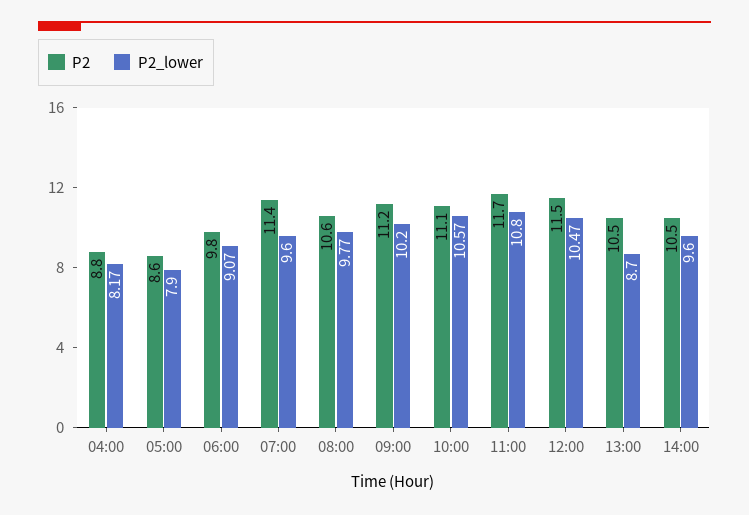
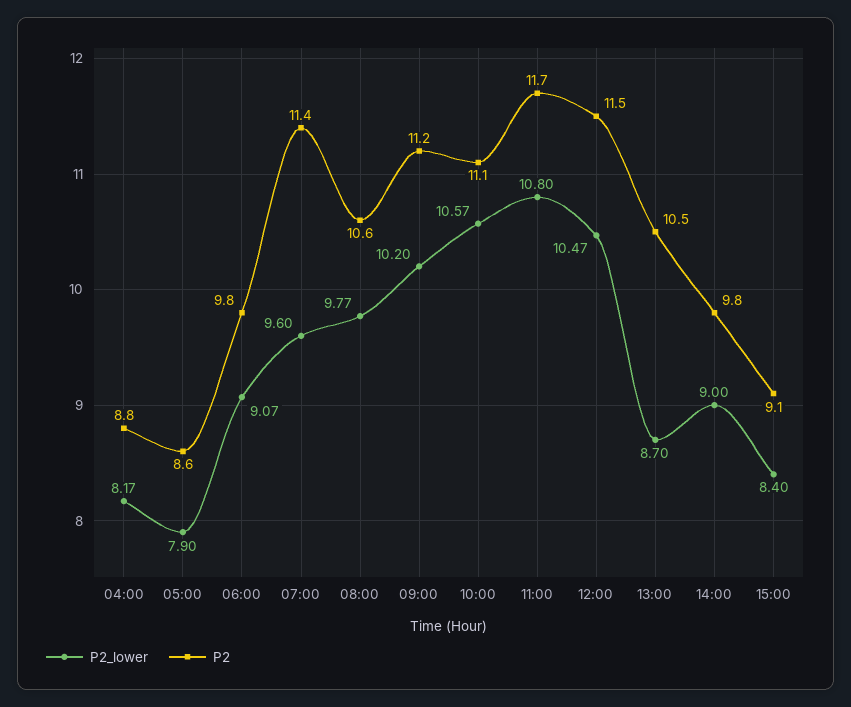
P2, 14:00: 10.5 -> 9.8
P2_lower, 14:00: 9.6 -> 9
P2_lower, 15:00: none -> 8.4
P2, 15:00: none -> 9.1

